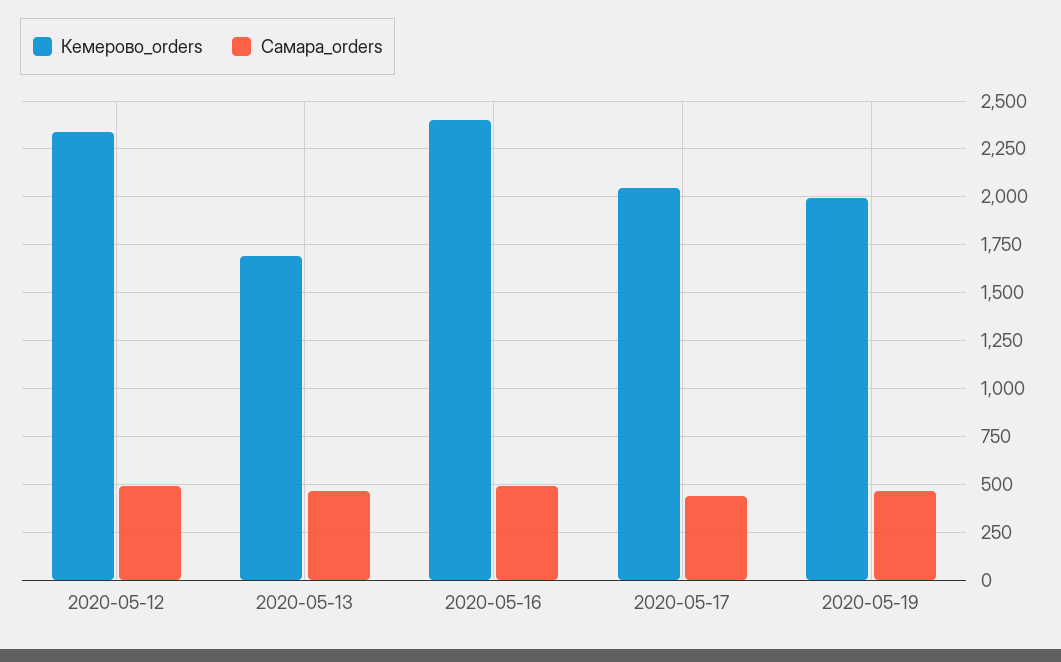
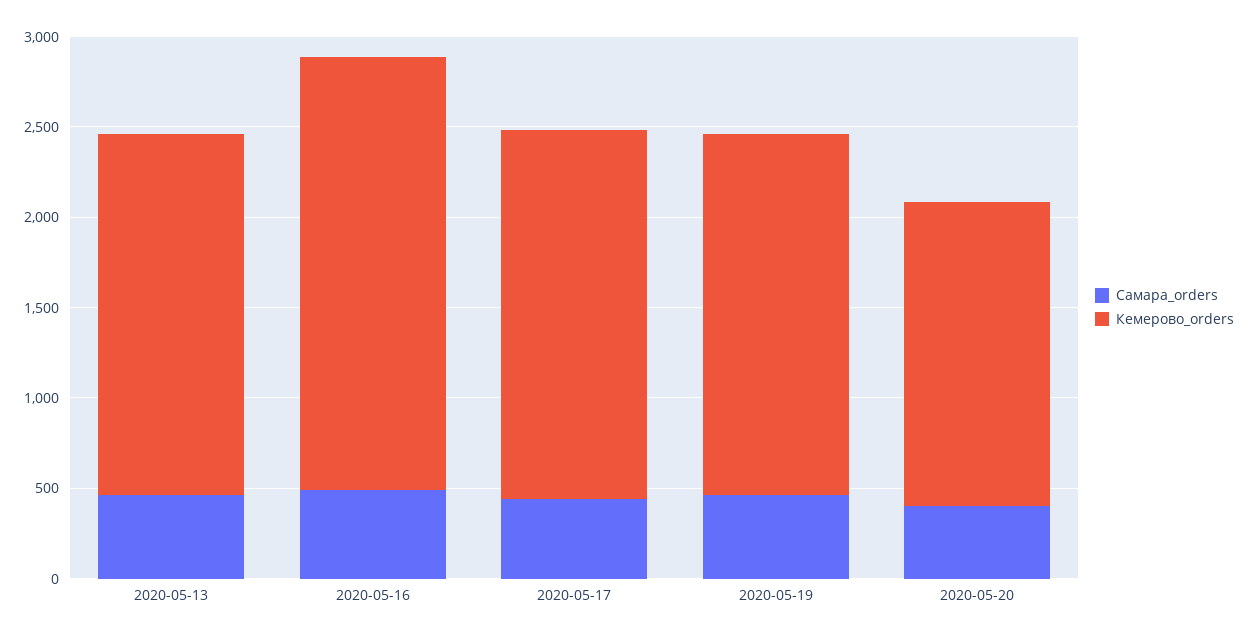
Кемерово_orders, 2020-05-12: 2350 -> none
Самара_orders, 2020-05-12: 500 -> none
Кемерово_orders, 2020-05-13: 1700 -> 2000
Самара_orders, 2020-05-20: none -> 400
Кемерово_orders, 2020-05-20: none -> 1700

